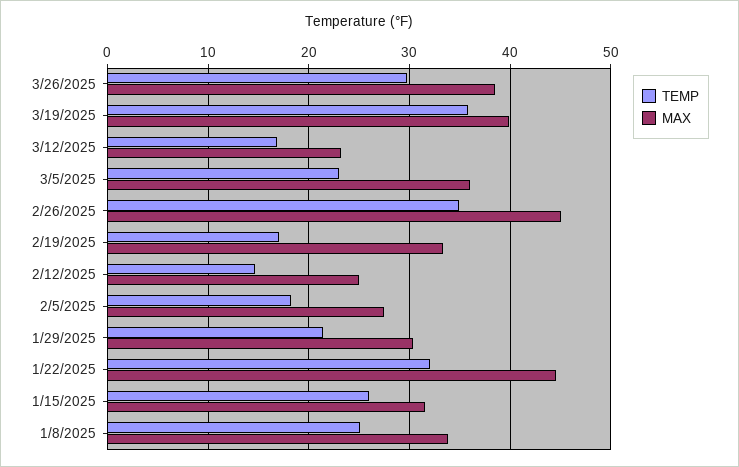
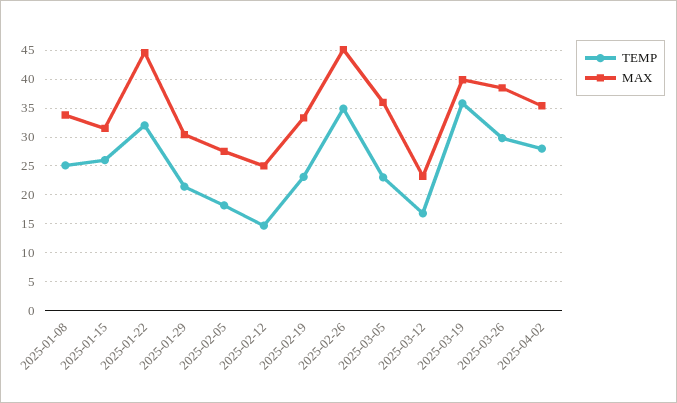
TEMP, 2/19/2025: 17 -> 22.5
TEMP, 2025-04-02: none -> 27.5
MAX, 2025-04-02: none -> 35

